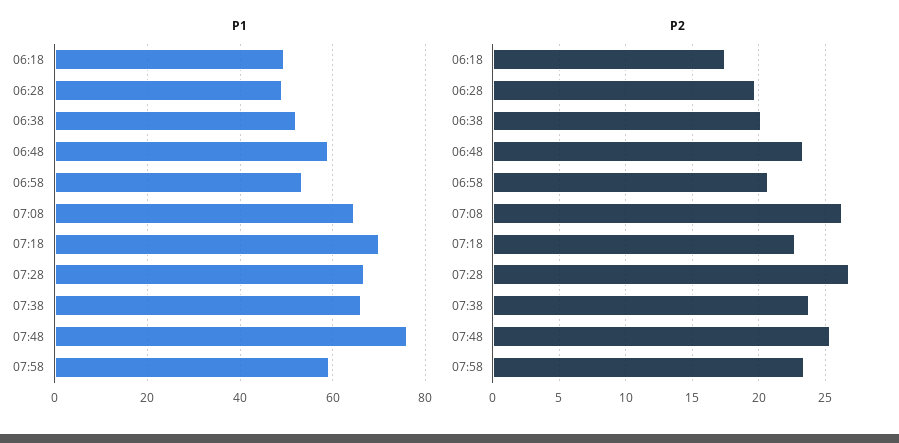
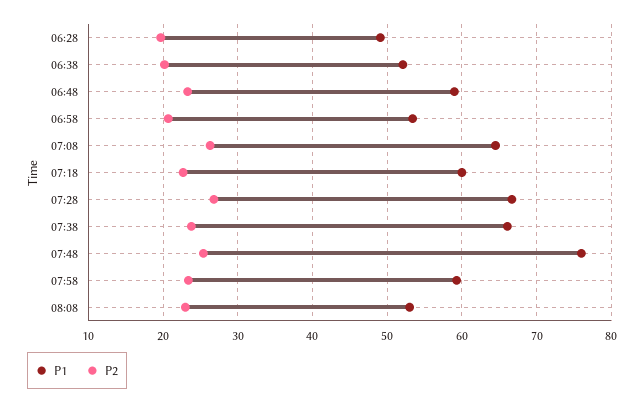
P1, 06:18: 50 -> none
P1, 07:18: 70 -> 60
P2, 06:18: 17.5 -> none
P1, 08:08: none -> 53
P2, 08:08: none -> 23

